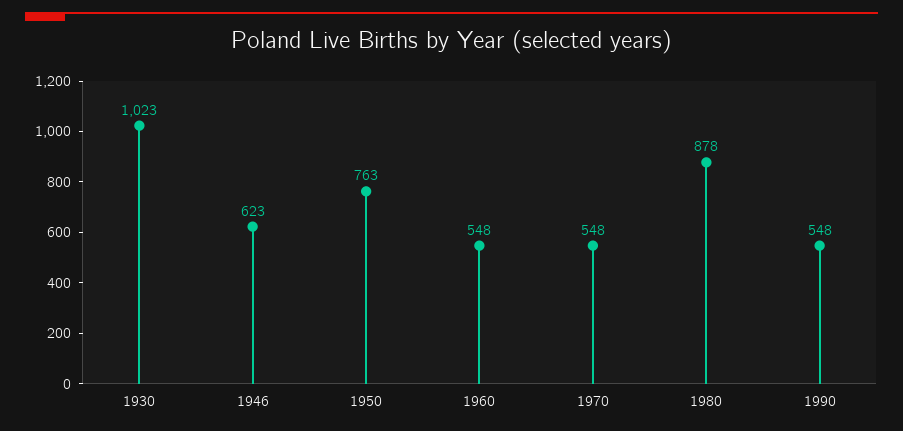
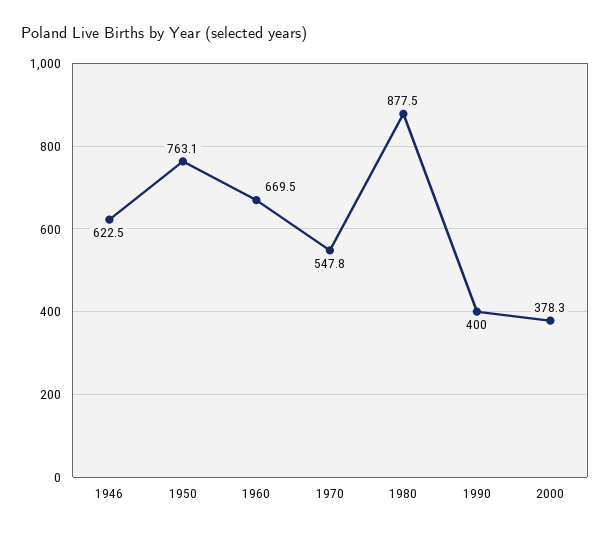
1930: 1023 -> none
1960: 548 -> 669.5
1990: 548 -> 400
2000: none -> 378.3

